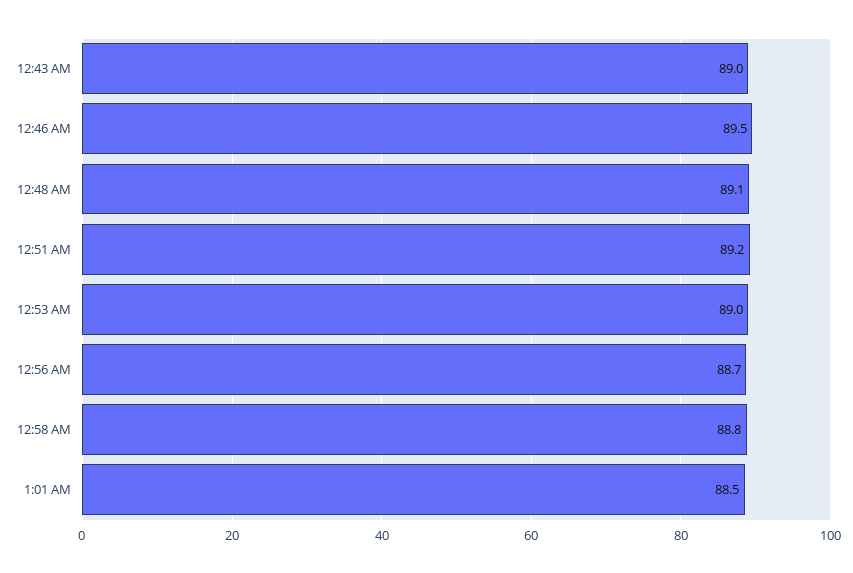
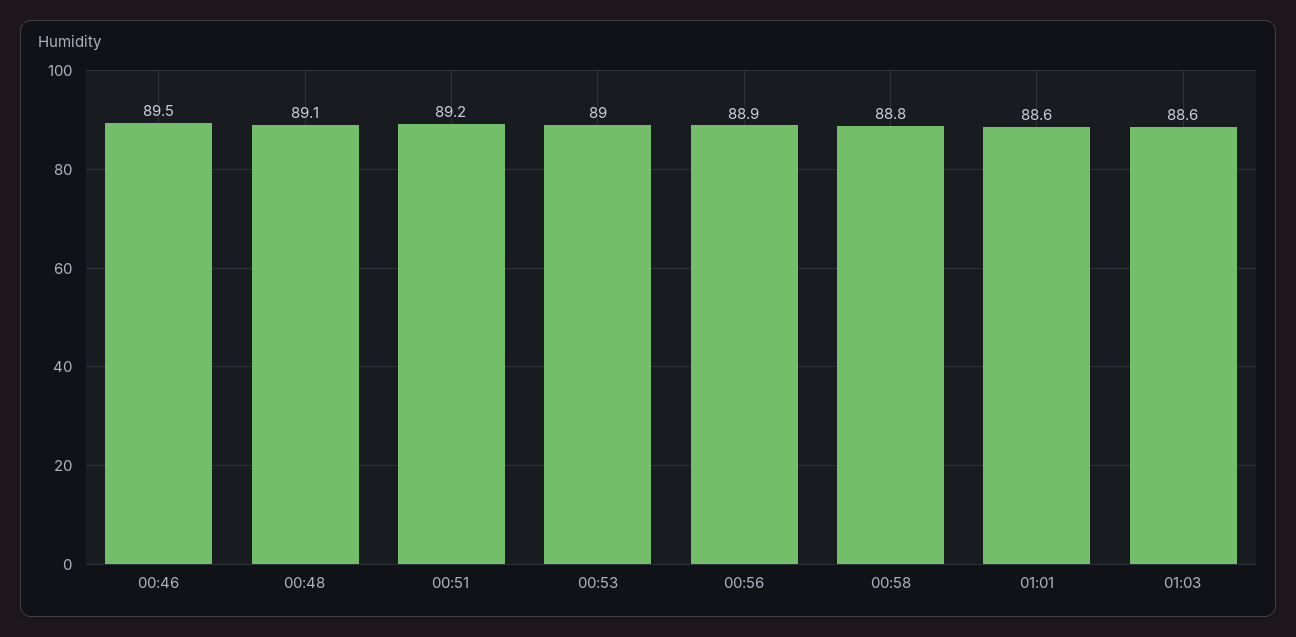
12:43 AM: 89 -> none
12:56 AM: 88.7 -> 88.9
1:01 AM: 88.5 -> 88.6
01:03: none -> 88.6

